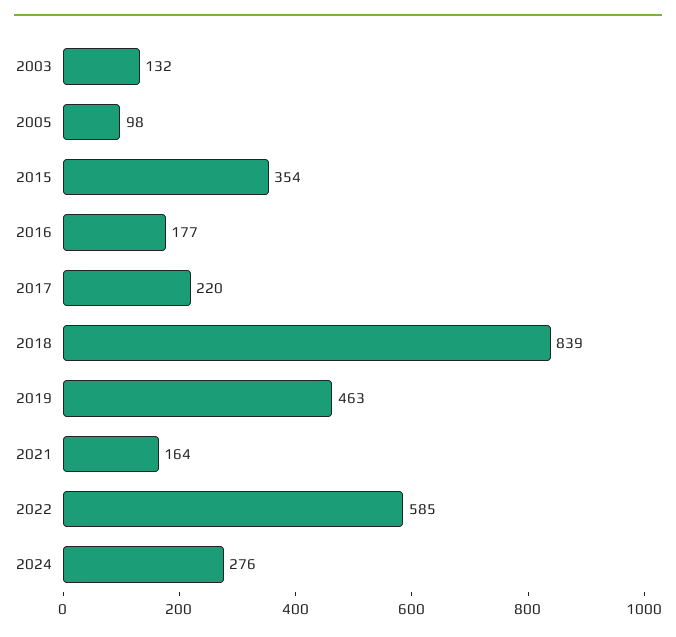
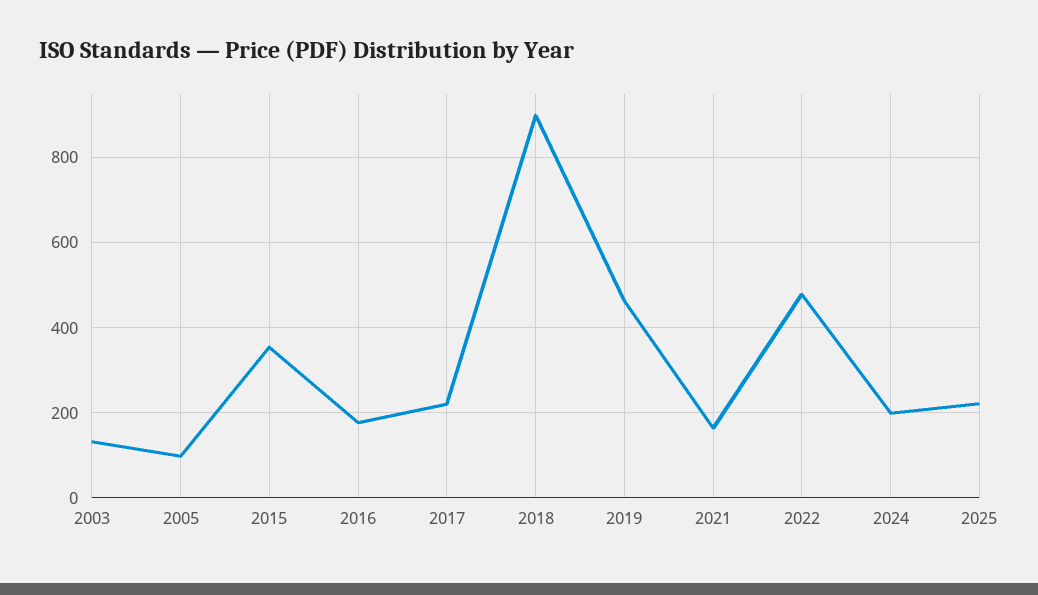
2018: 839 -> 900
2022: 585 -> 480
2024: 276 -> 200
2025: none -> 220

